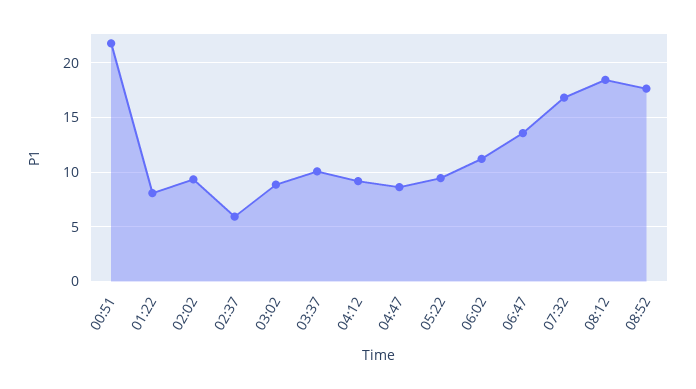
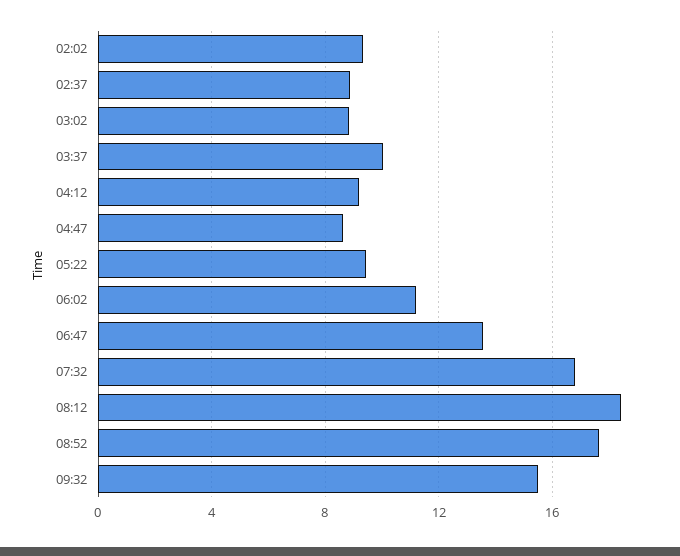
00:51: 22 -> none
01:22: 8 -> none
02:37: 6 -> 9
09:32: none -> 15.5

